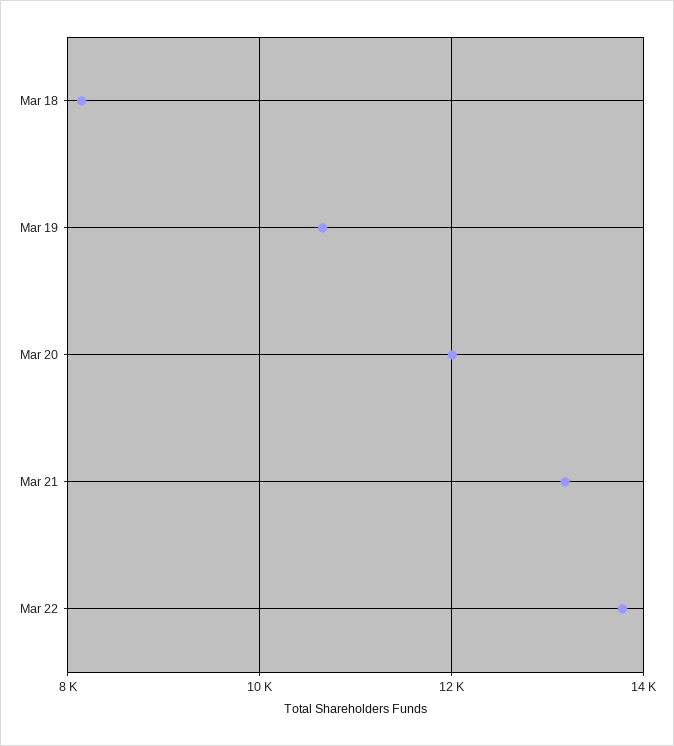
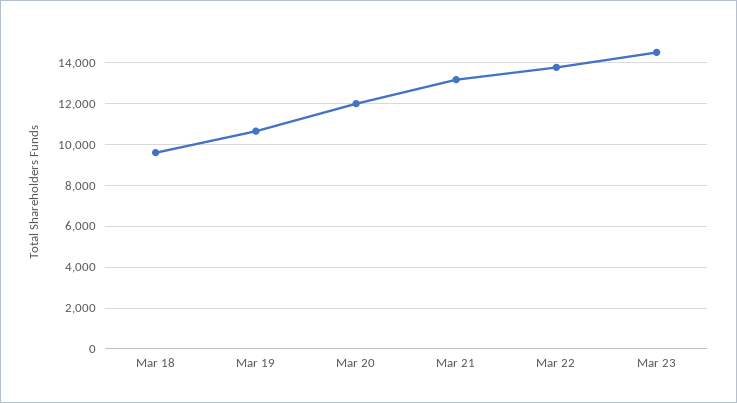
Mar 18: 8200 -> 9500
Mar 23: none -> 14500

